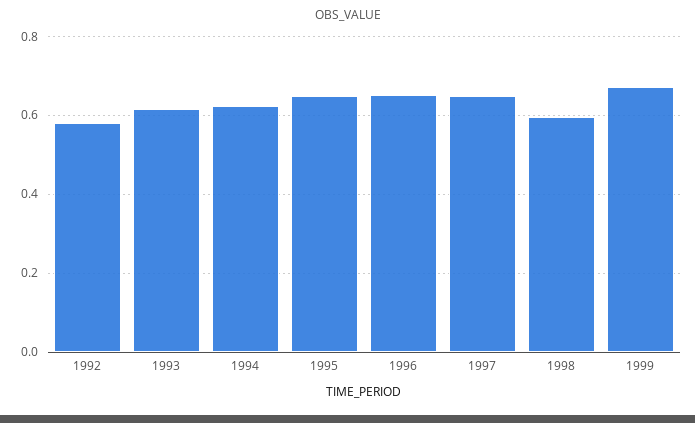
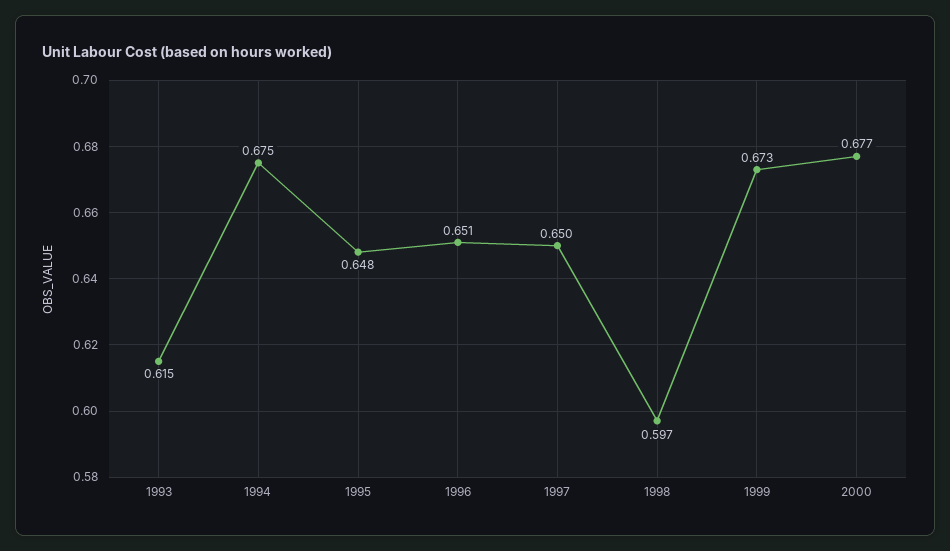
1992: 0.58 -> none
1994: 0.62 -> 0.675
2000: none -> 0.677

